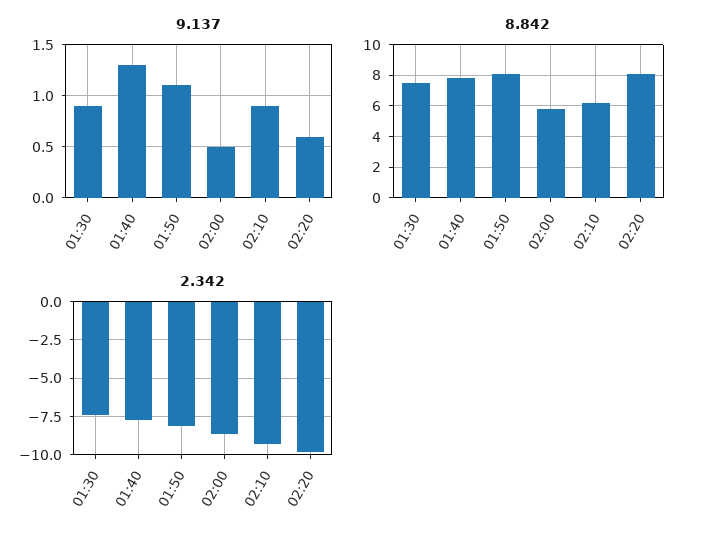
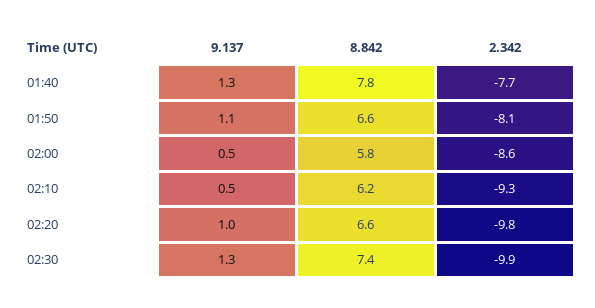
9.137, 01:30: 0.9 -> none
9.137, 02:10: 0.9 -> 0.5
9.137, 02:20: 0.6 -> 1
8.842, 01:30: 7.5 -> none
8.842, 01:50: 8 -> 6.6
8.842, 02:20: 8 -> 6.6
2.342, 01:30: -7.5 -> none
9.137, 02:30: none -> 1.3
8.842, 02:30: none -> 7.4
2.342, 02:30: none -> -9.9

